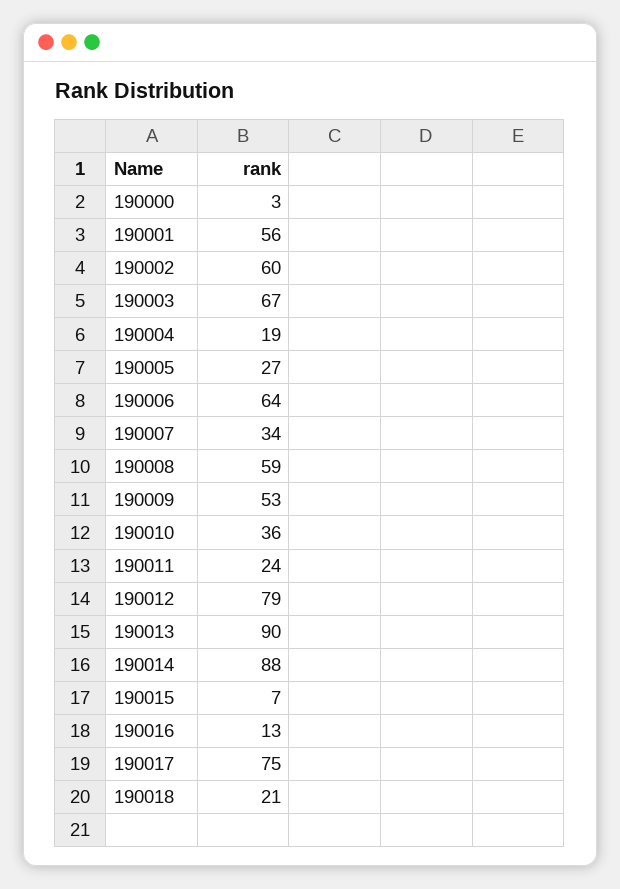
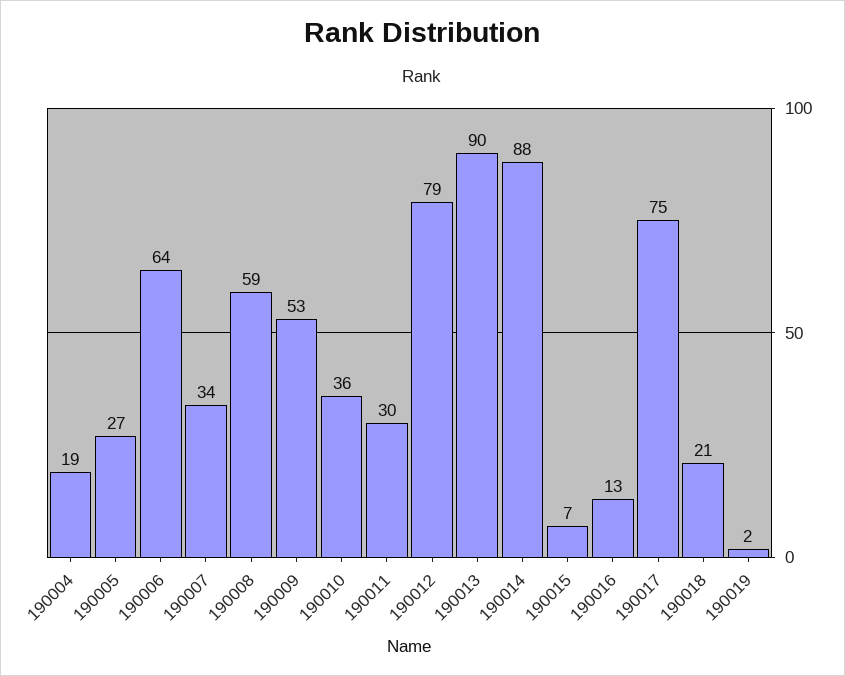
190000: 3 -> none
190001: 56 -> none
190002: 60 -> none
190003: 67 -> none
190011: 24 -> 30
190019: none -> 2

